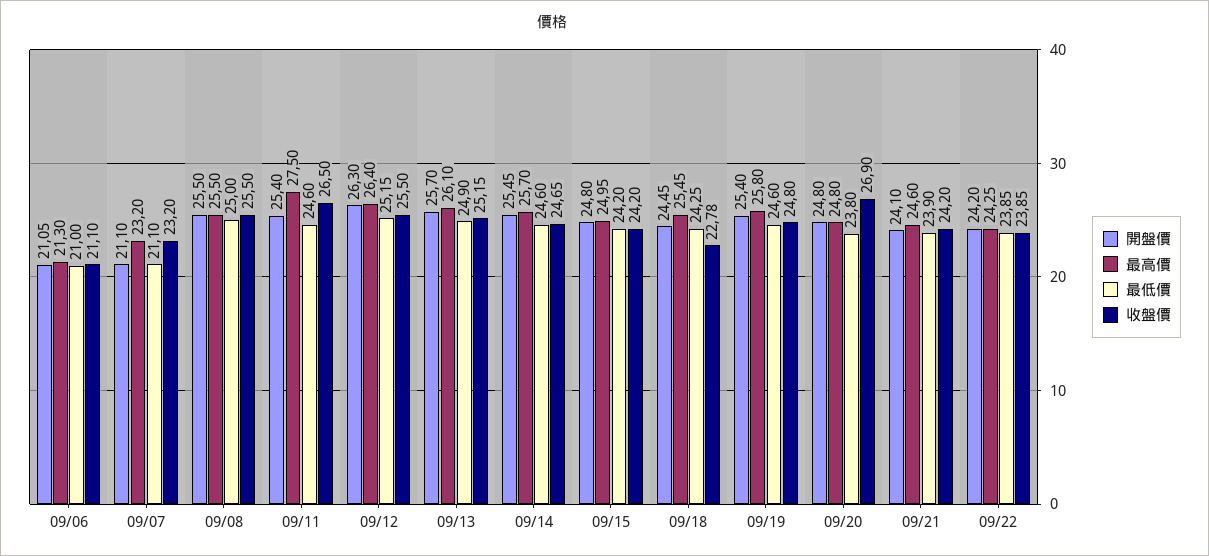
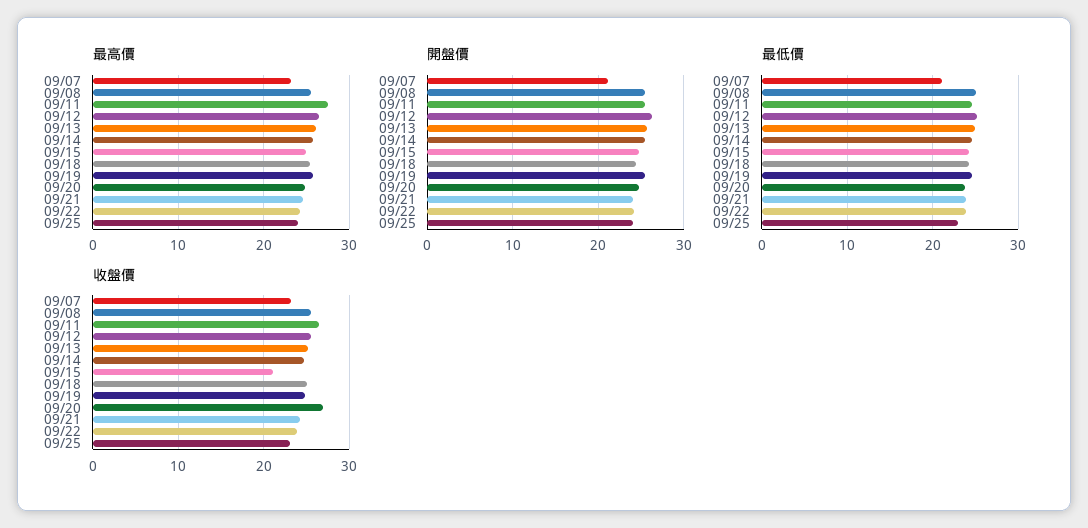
開盤價, 09/06: 21.05 -> none
最高價, 09/06: 21.3 -> none
最低價, 09/06: 21 -> none
收盤價, 09/06: 21.1 -> none
收盤價, 09/15: 24.2 -> 21
收盤價, 09/18: 22.78 -> 25
最高價, 09/25: none -> 24
開盤價, 09/25: none -> 24
最低價, 09/25: none -> 23
收盤價, 09/25: none -> 23

